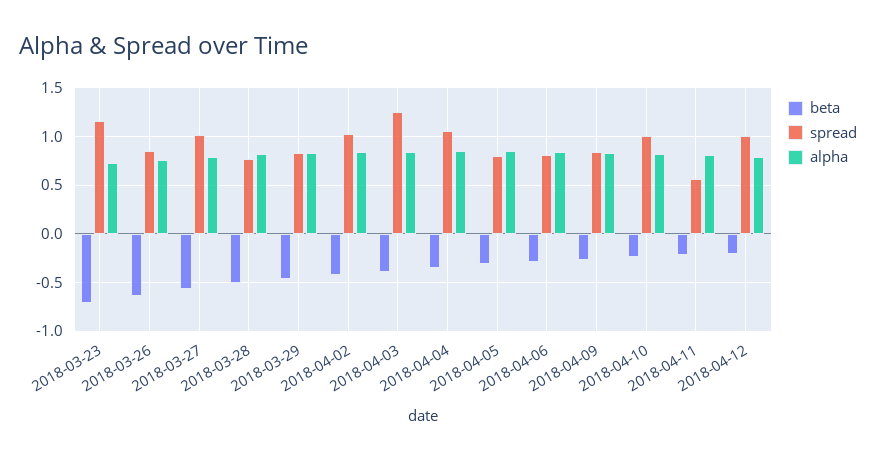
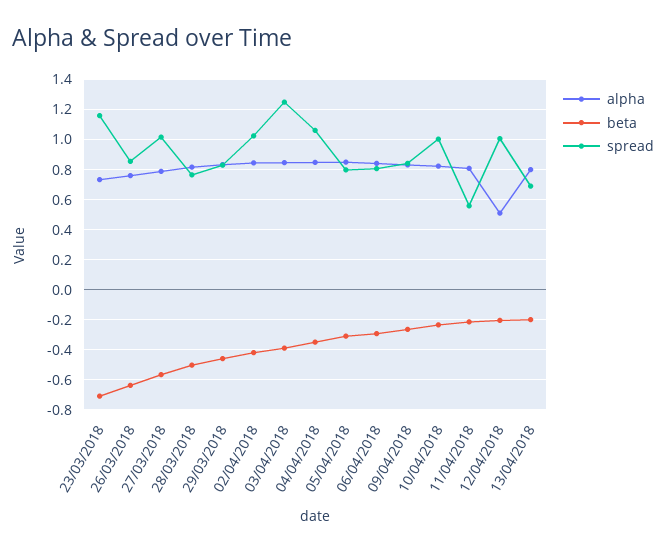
alpha, 2018-04-12: 0.8 -> 0.5
alpha, 13/04/2018: none -> 0.8
beta, 13/04/2018: none -> -0.2
spread, 13/04/2018: none -> 0.7

